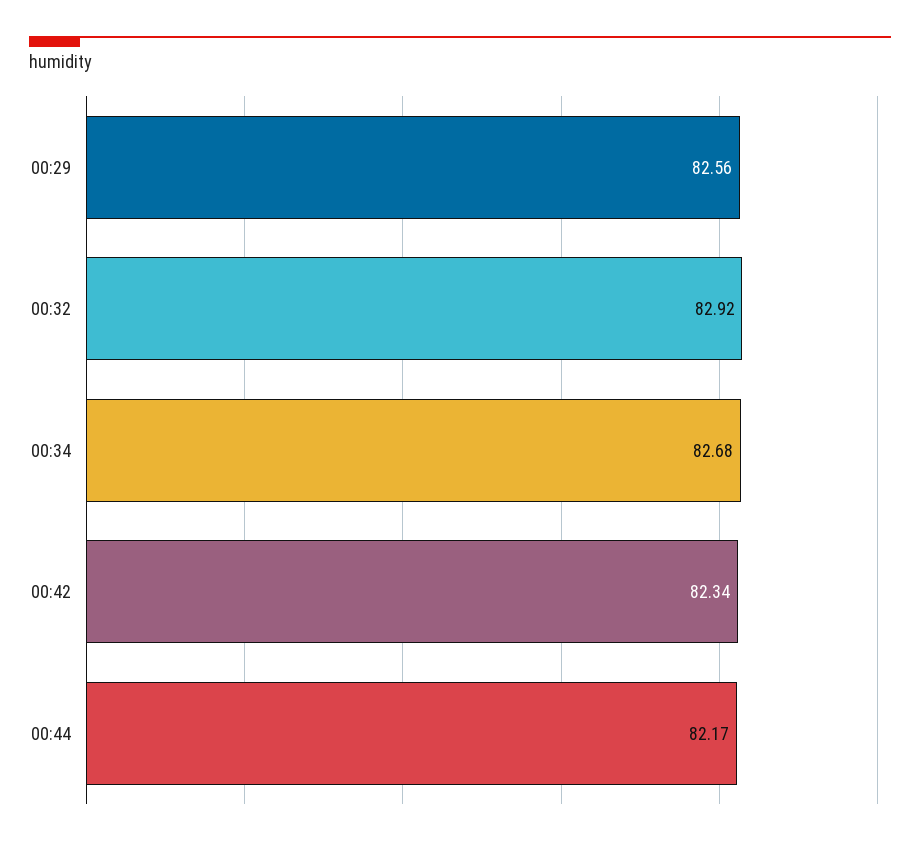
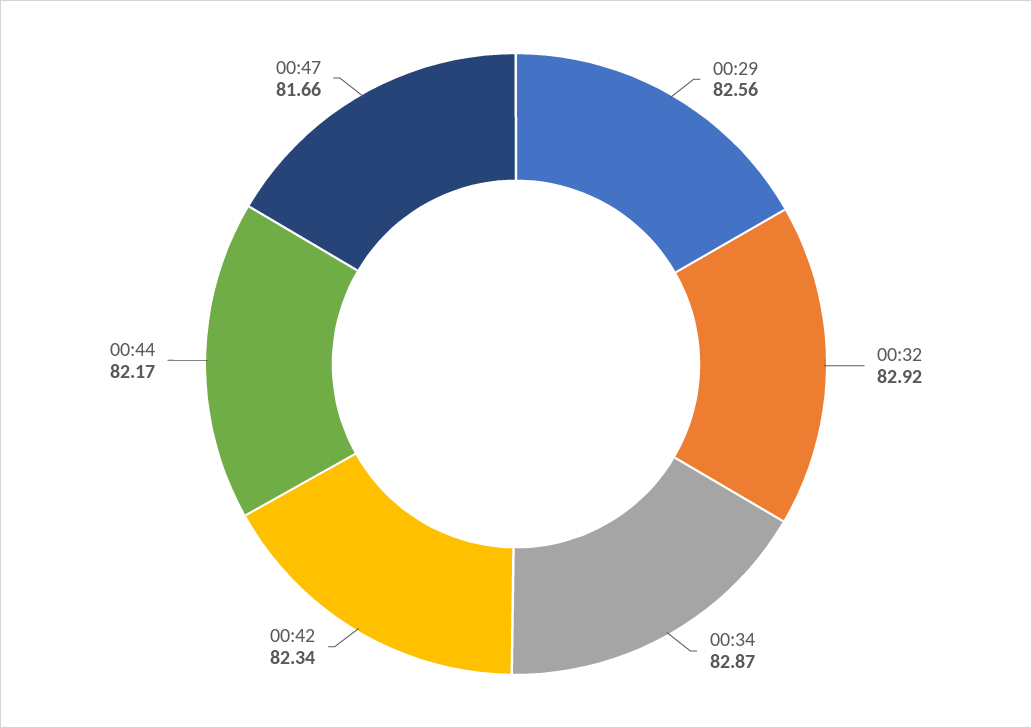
00:34: 82.68 -> 82.87
00:47: none -> 81.66

